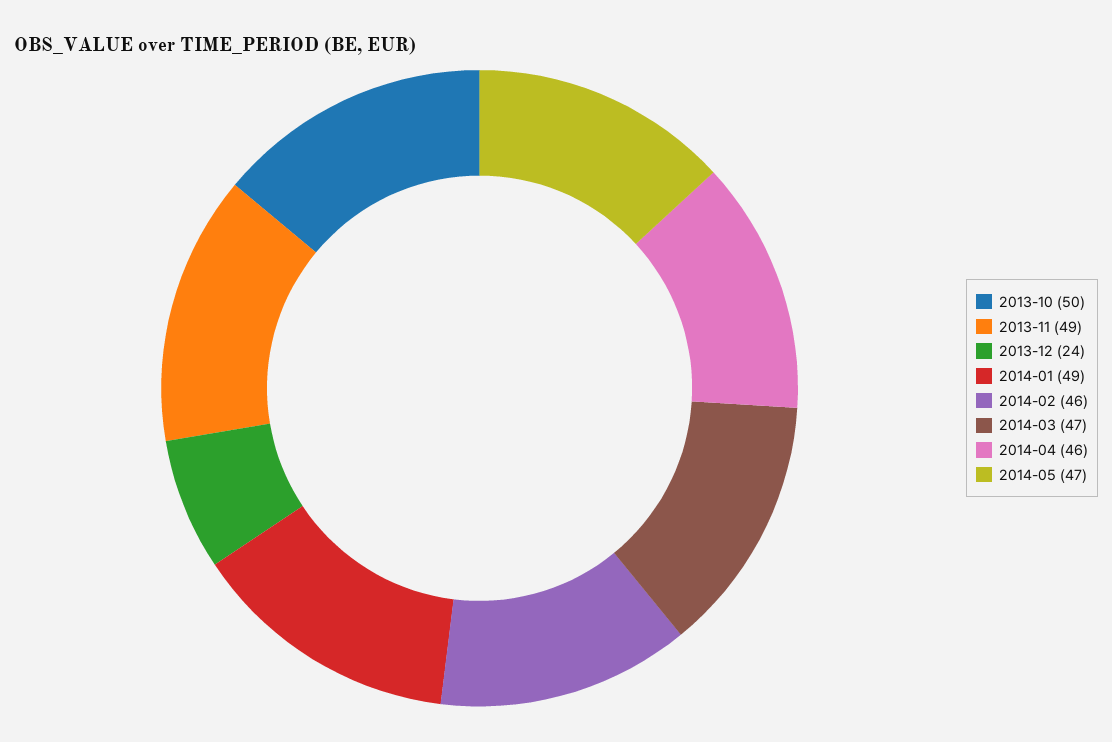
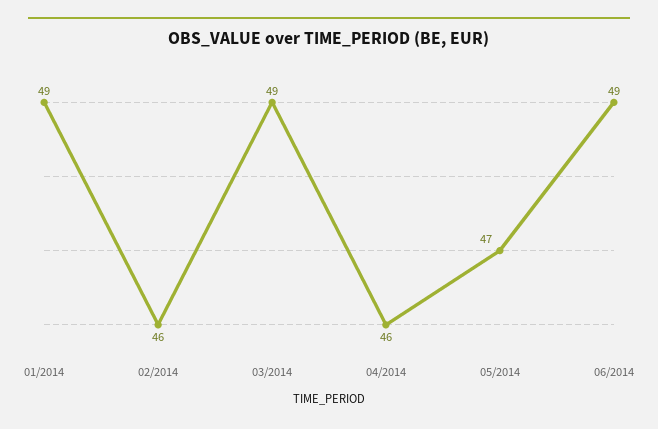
2013-10: 50 -> none
2013-11: 49 -> none
2013-12: 24 -> none
2014-03: 47 -> 49
06/2014: none -> 49

